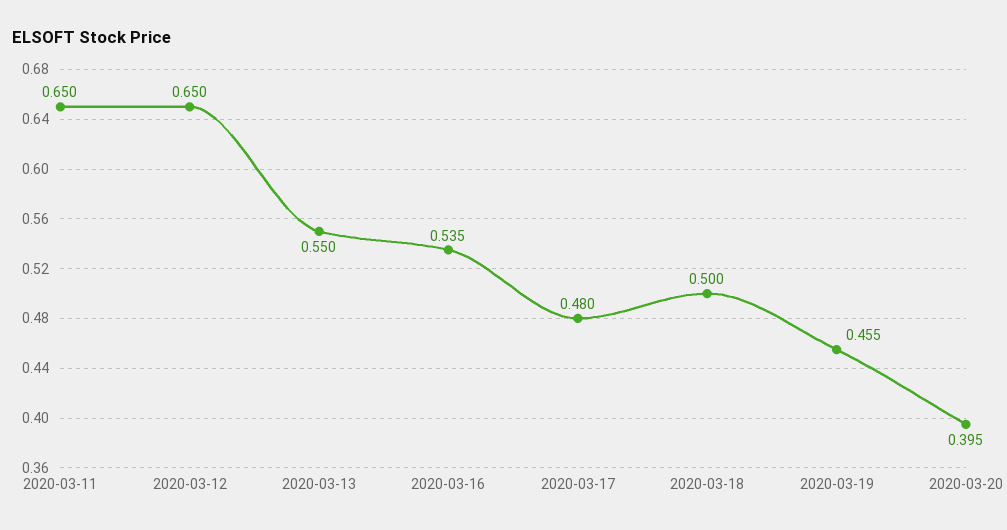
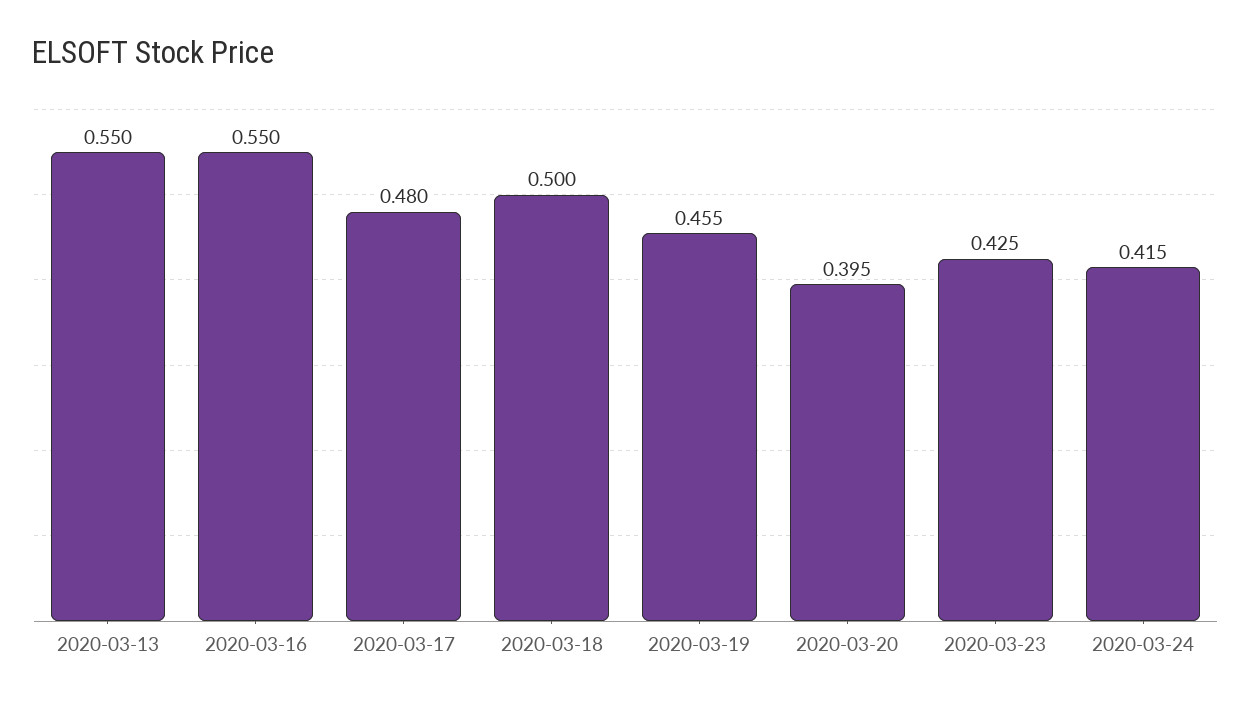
2020-03-11: 0.65 -> none
2020-03-12: 0.65 -> none
2020-03-16: 0.535 -> 0.55
2020-03-23: none -> 0.425
2020-03-24: none -> 0.415

